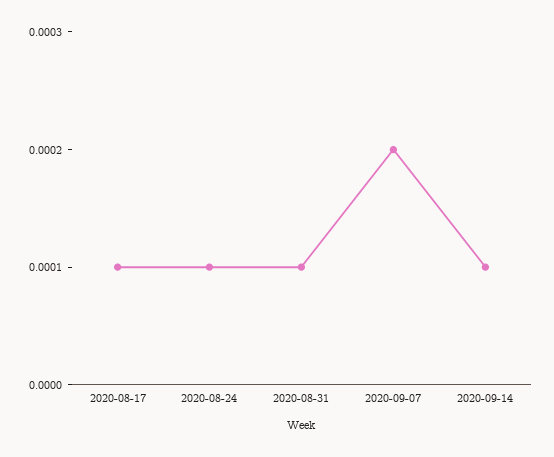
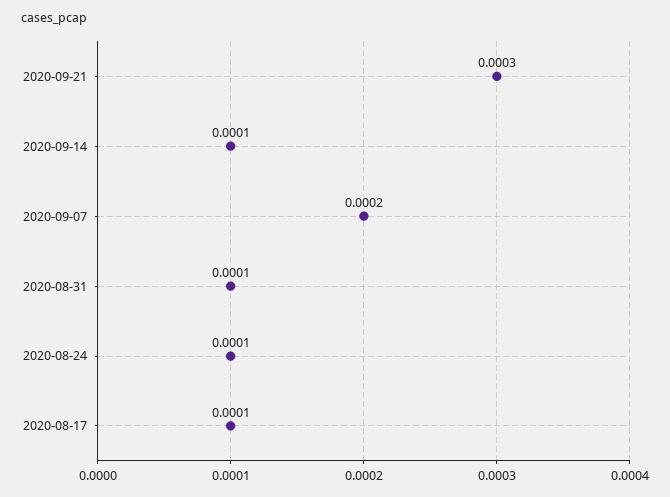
2020-09-21: none -> 0.0003

